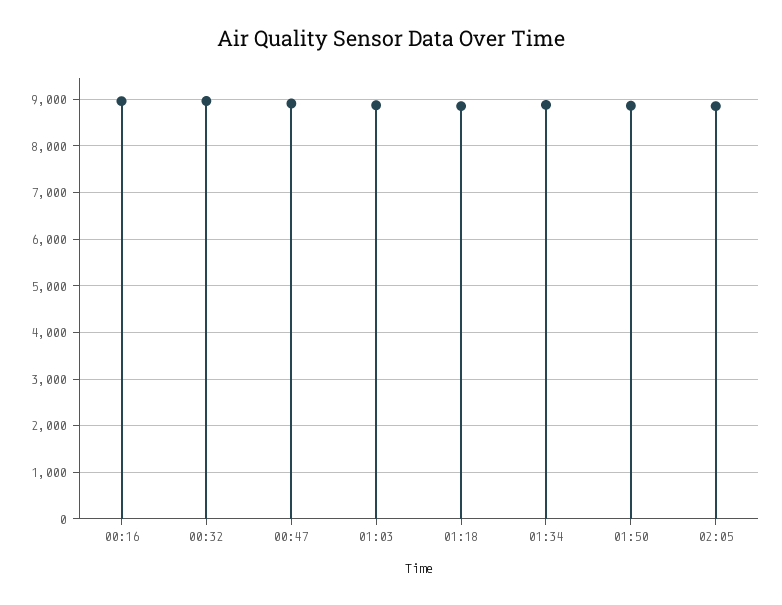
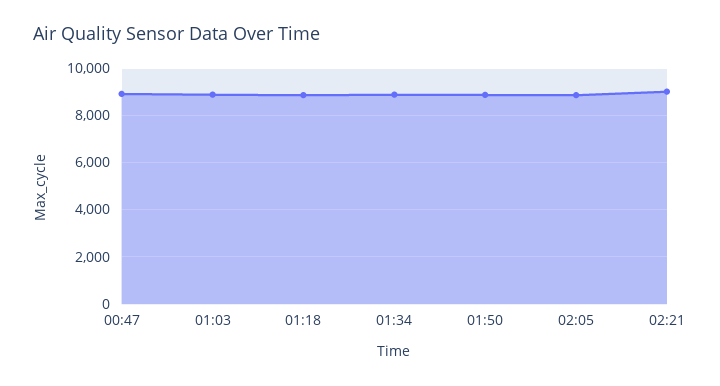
00:16: 9000 -> none
00:32: 9000 -> none
02:21: none -> 9000

